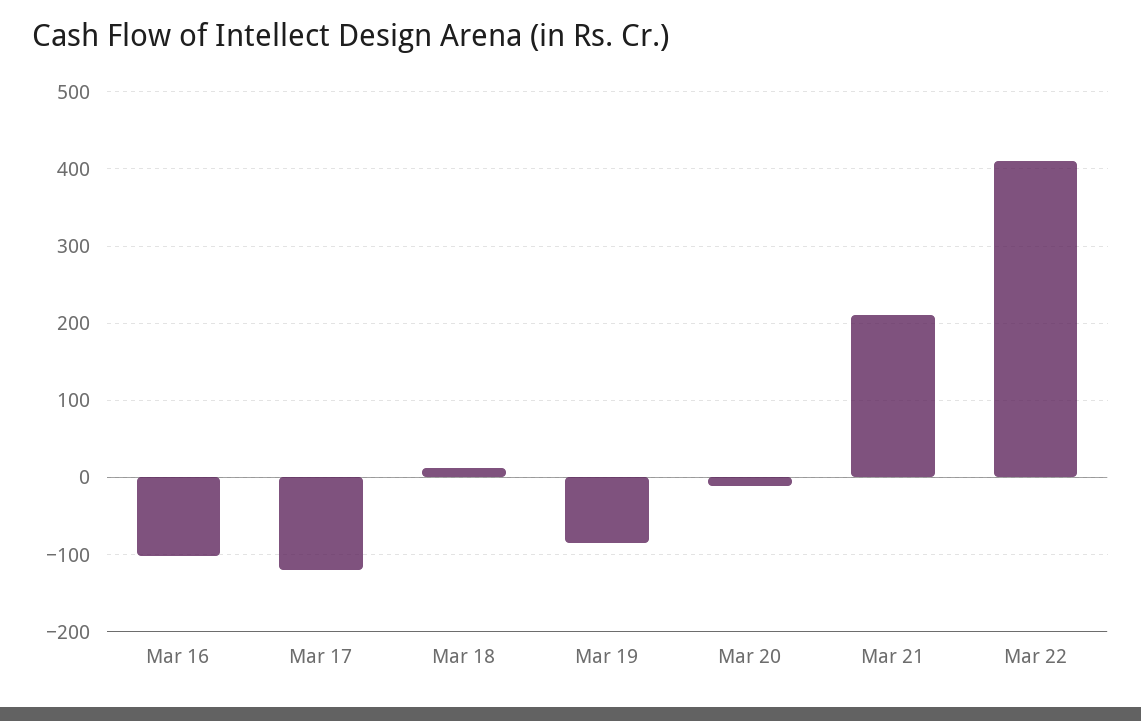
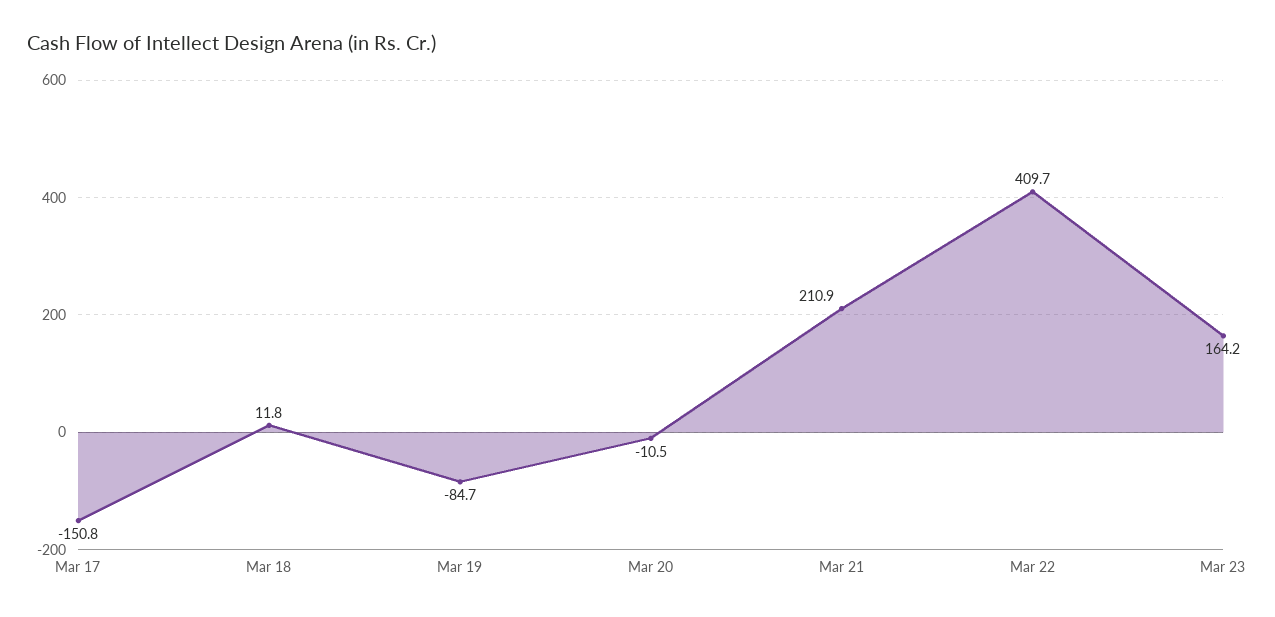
Mar 16: -100 -> none
Mar 17: -120 -> -150.8
Mar 23: none -> 164.2

